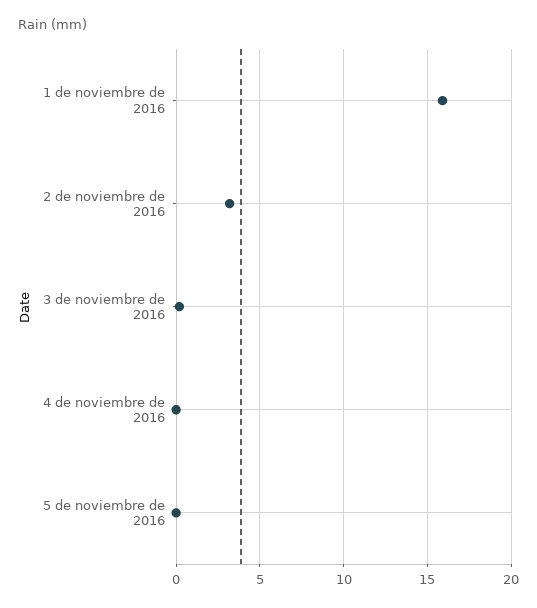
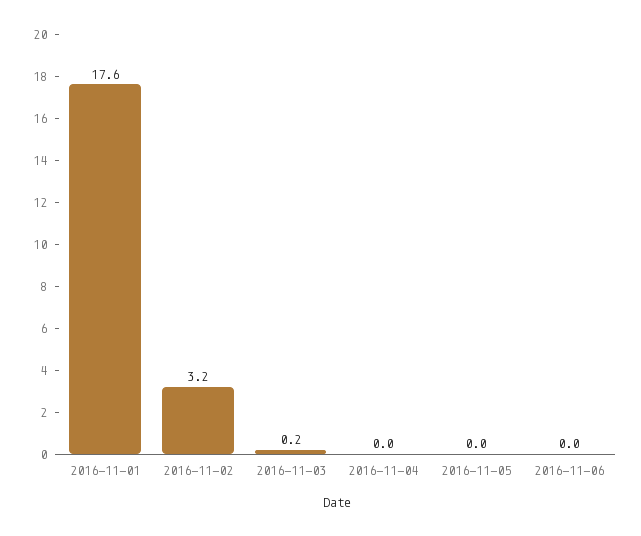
1 de noviembre de 2016: 16 -> 17.6
2016-11-06: none -> 0

